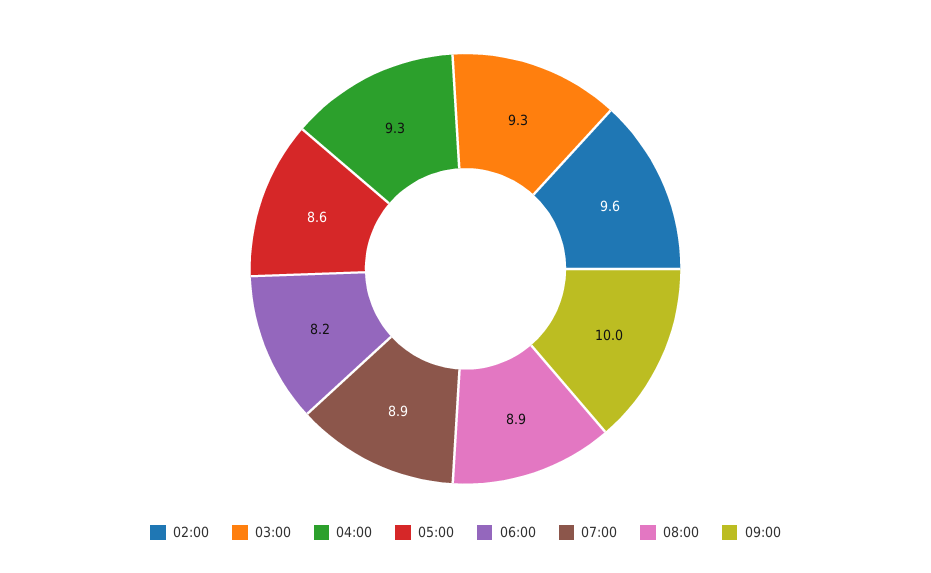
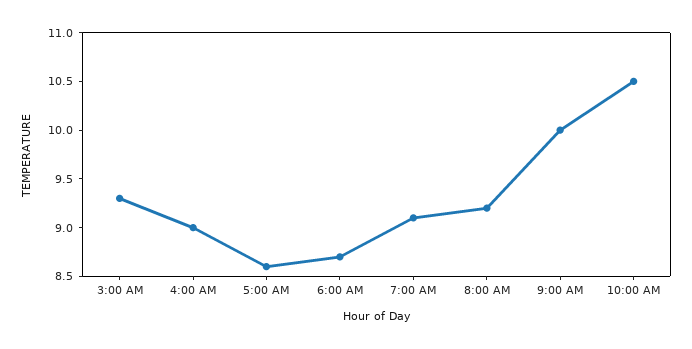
02:00: 9.6 -> none
04:00: 9.3 -> 9
06:00: 8.2 -> 8.7
07:00: 8.9 -> 9.1
08:00: 8.9 -> 9.2
10:00 AM: none -> 10.5

